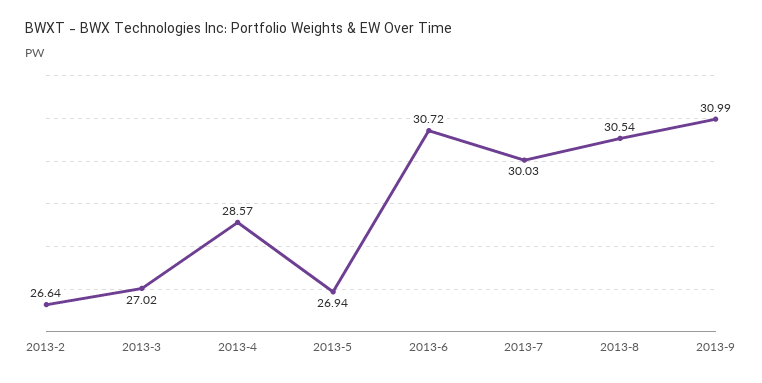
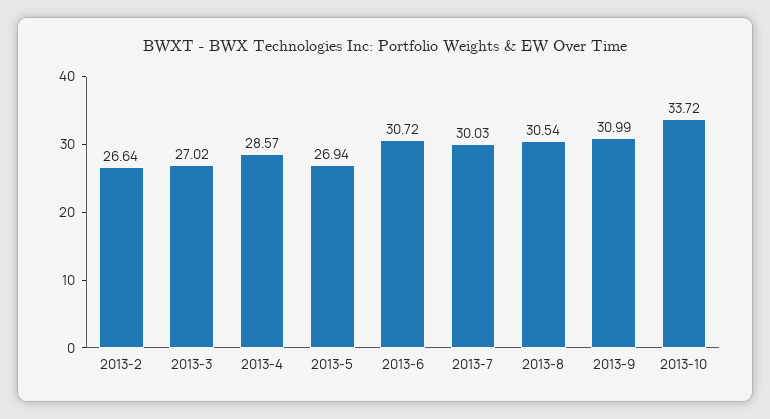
2013-10: none -> 33.72

